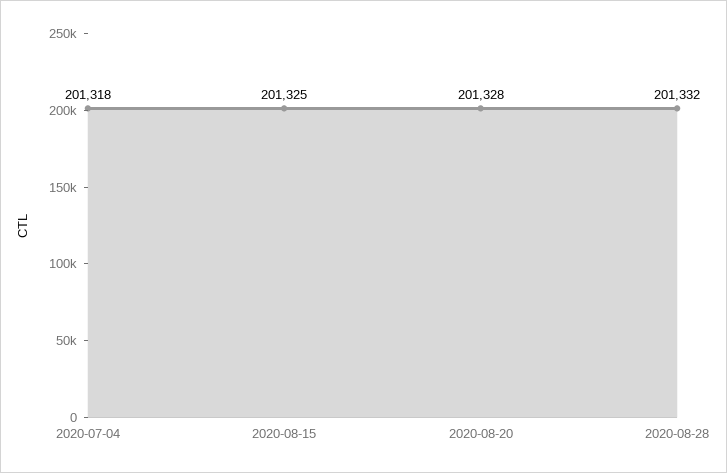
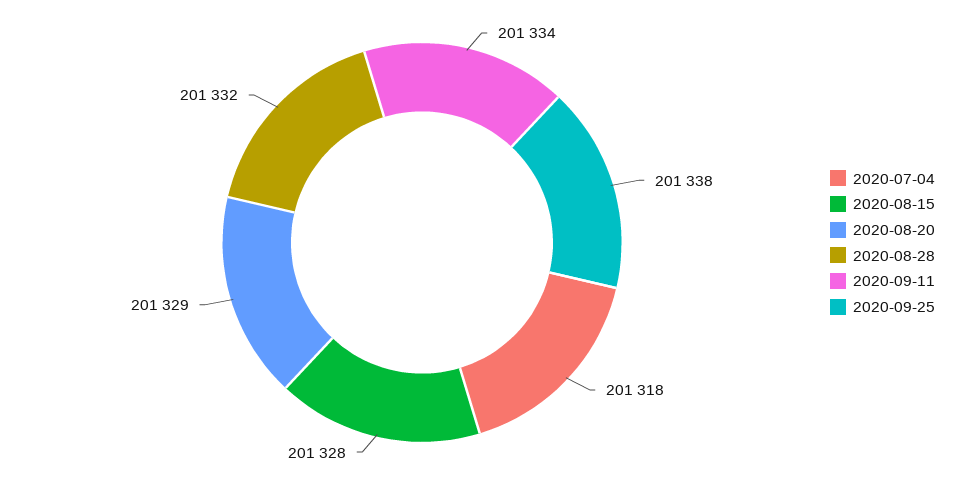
2020-08-15: 201325 -> 201328
2020-08-20: 201328 -> 201329
2020-09-11: none -> 201334
2020-09-25: none -> 201338

